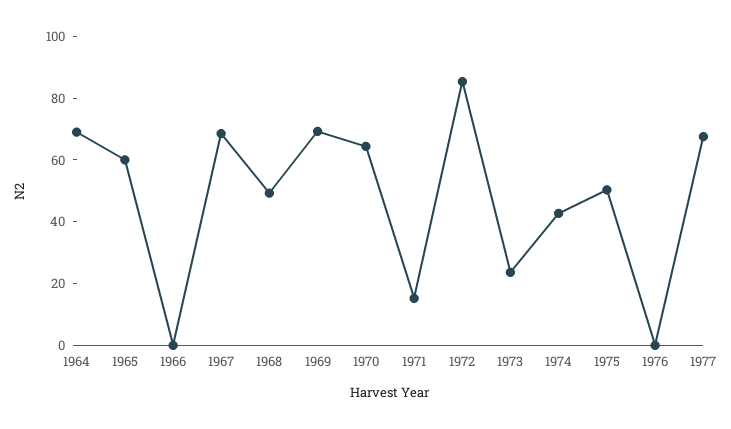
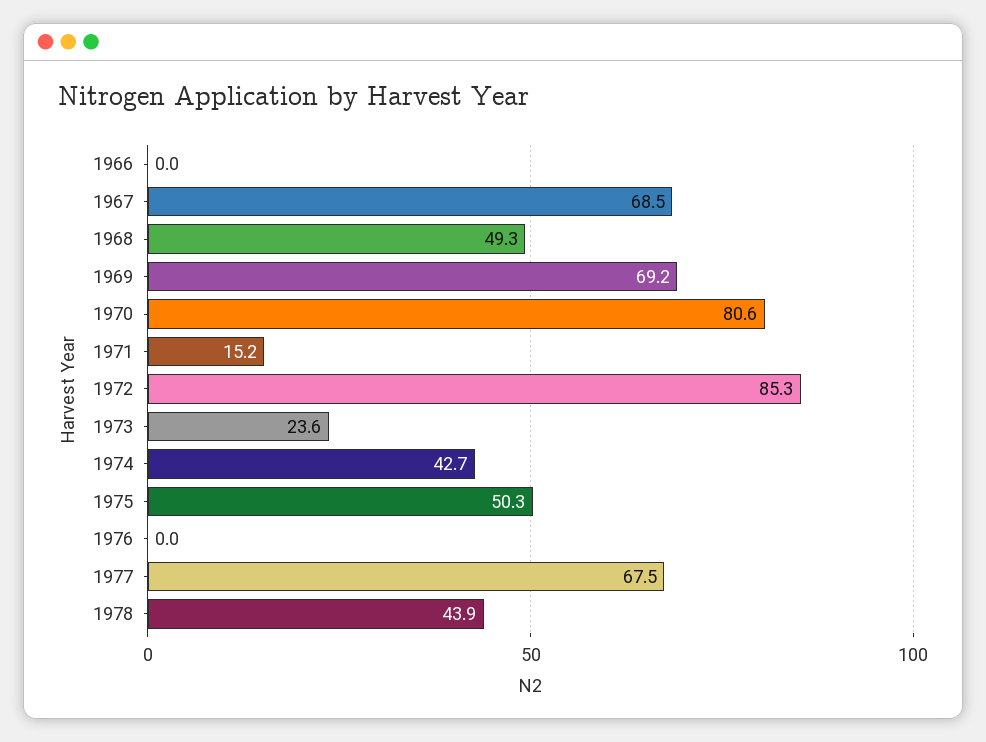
1964: 70 -> none
1965: 60 -> none
1970: 65 -> 80.6
1978: none -> 43.9

